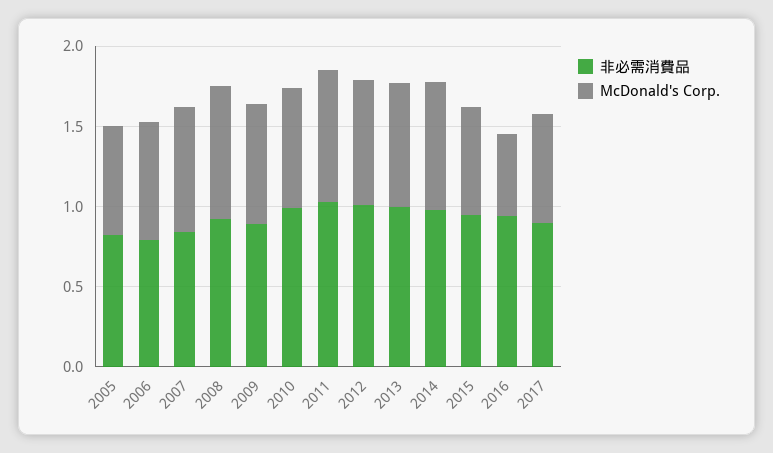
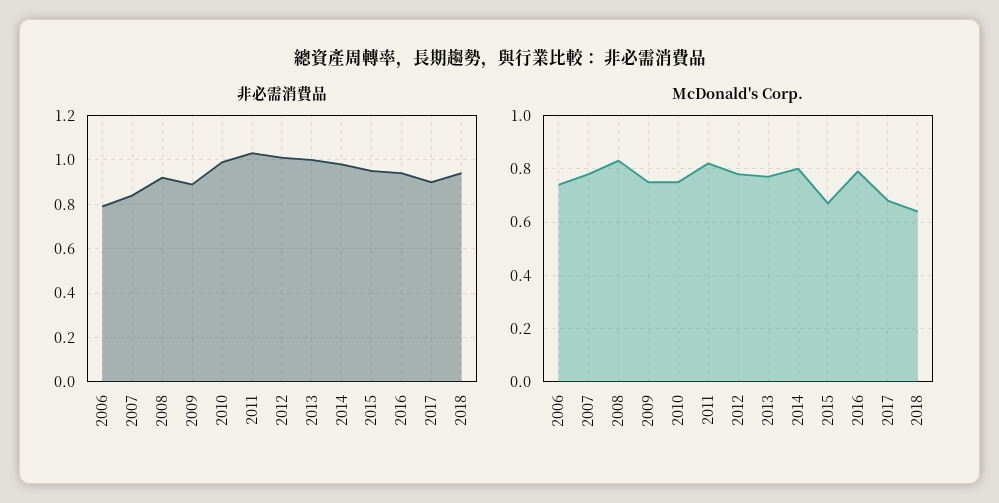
非必需消費品, 2005: 0.8 -> none
McDonald's Corp., 2005: 0.7 -> none
McDonald's Corp., 2016: 0.5 -> 0.8
非必需消費品, 2018: none -> 0.95
McDonald's Corp., 2018: none -> 0.65

